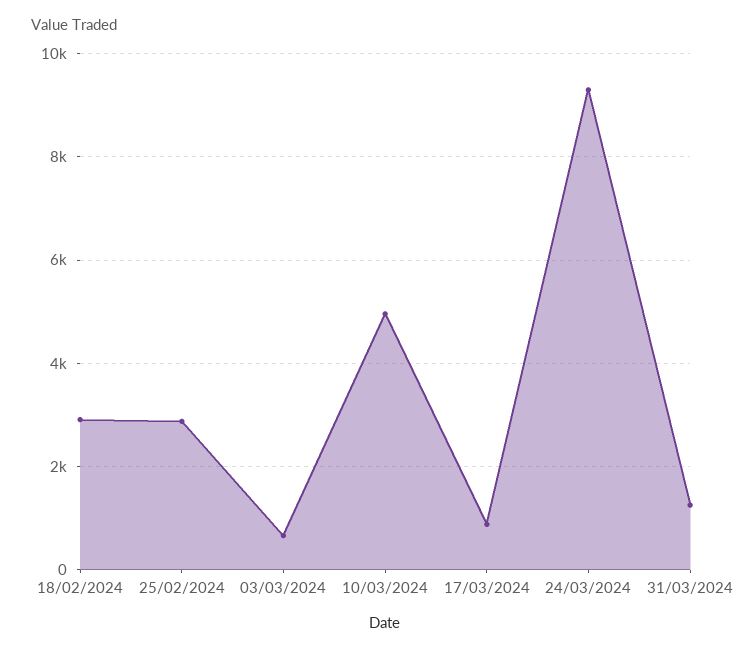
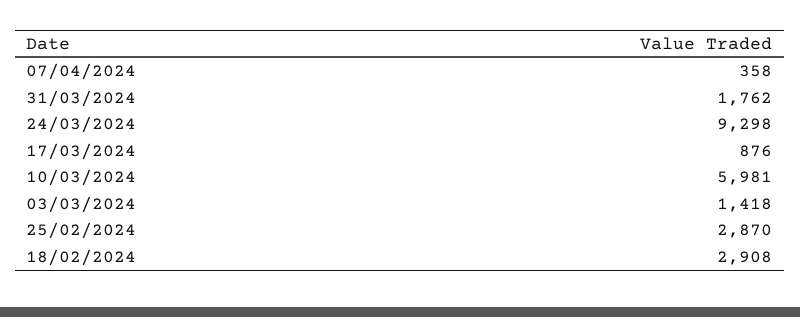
03/03/2024: 600 -> 1418
10/03/2024: 5000 -> 5981
31/03/2024: 1200 -> 1762
07/04/2024: none -> 358

